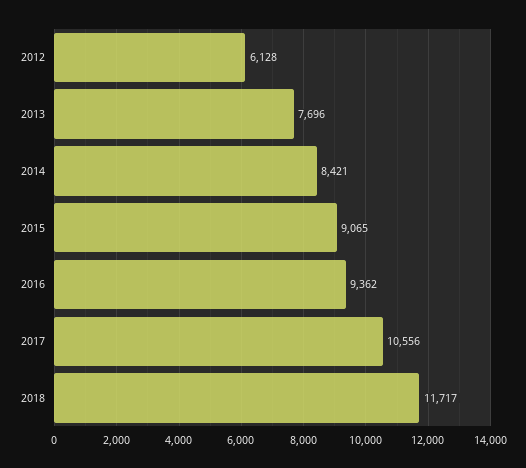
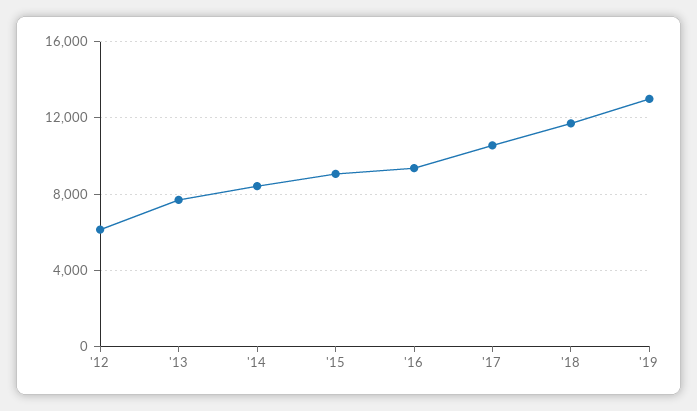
'19: none -> 13000

